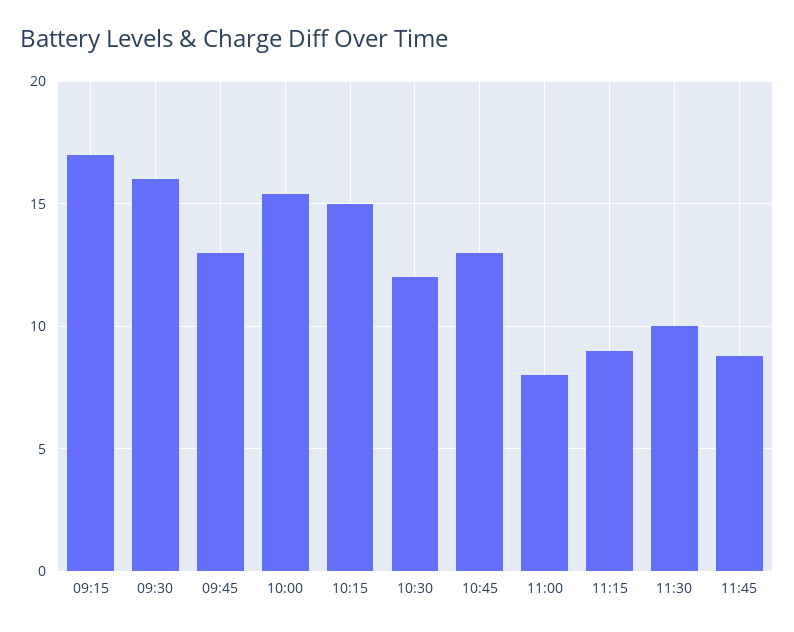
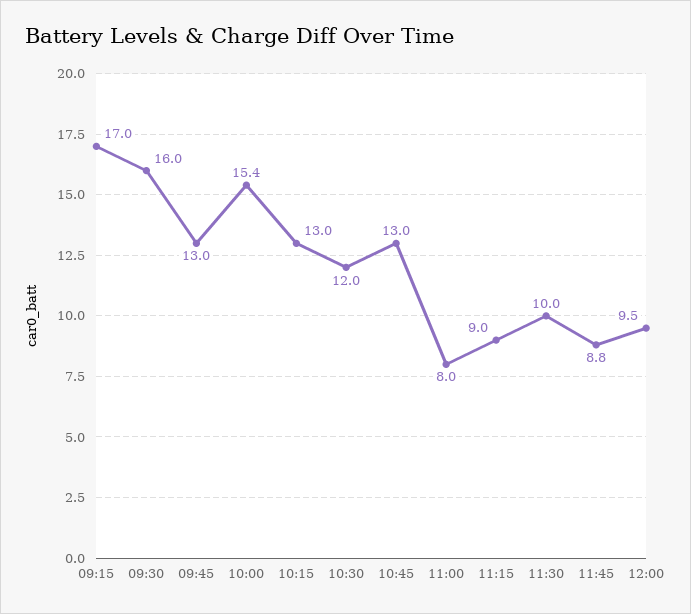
10:15: 15 -> 13
12:00: none -> 9.5

